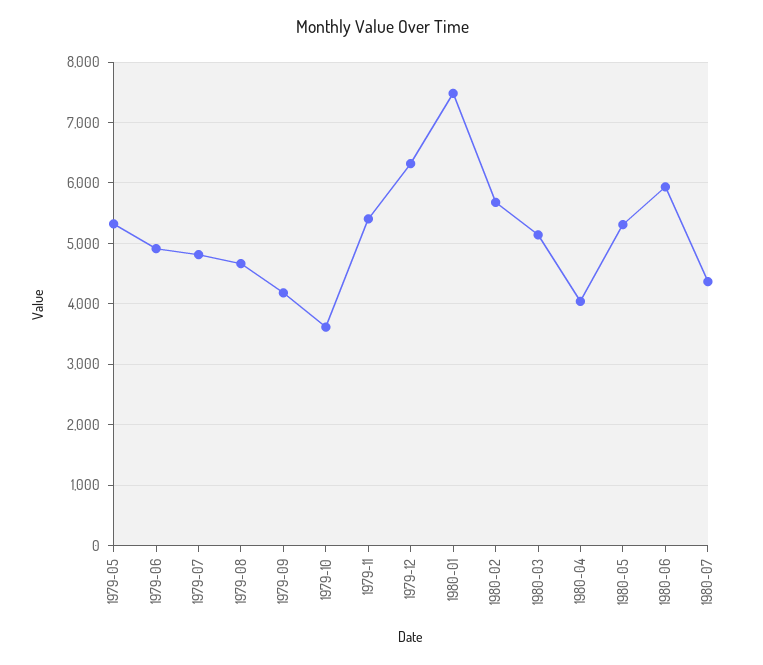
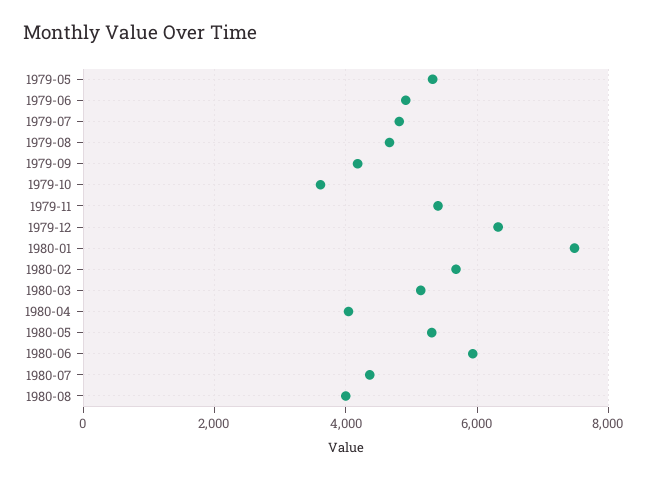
1980-08: none -> 4000

